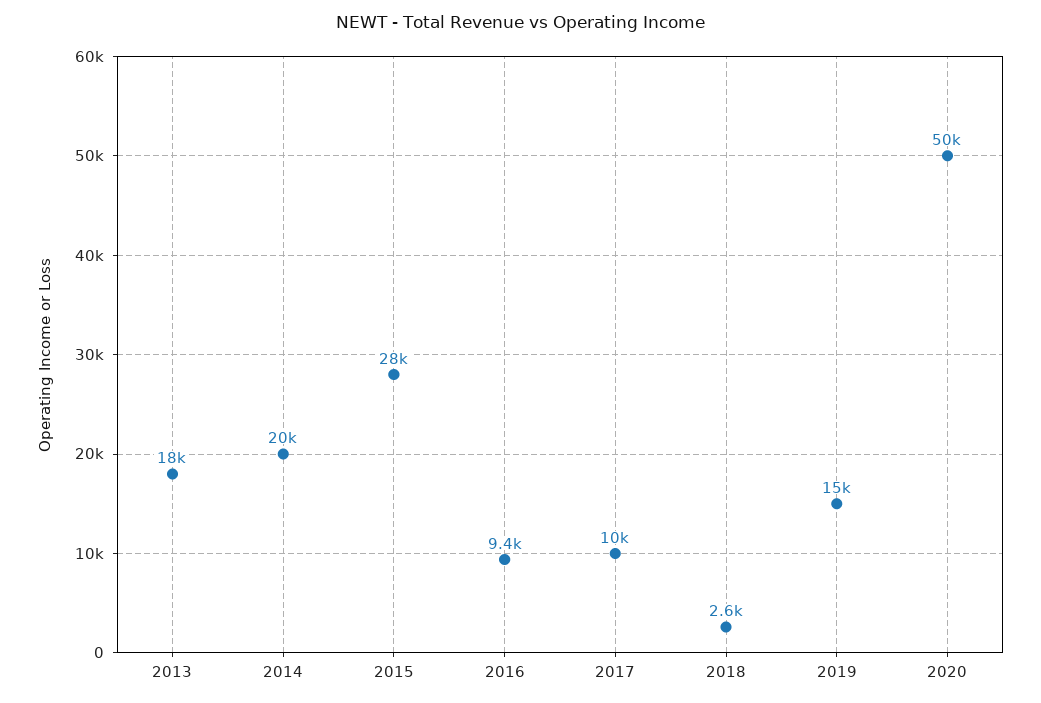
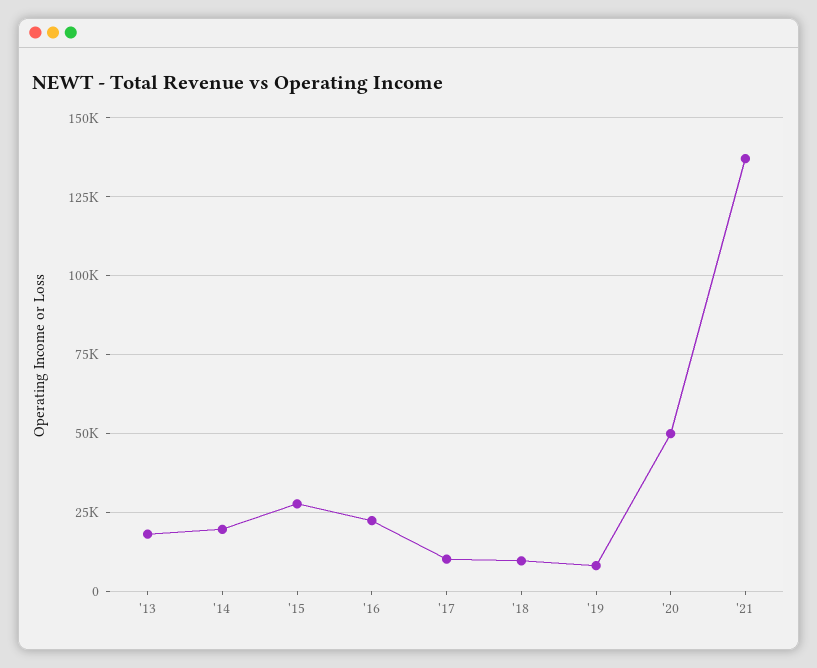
2016: 9400 -> 22500
2018: 2600 -> 10000
2019: 15000 -> 7500
'21: none -> 137500

